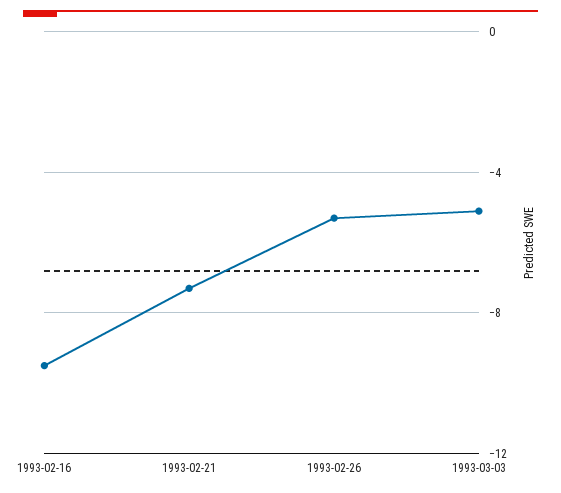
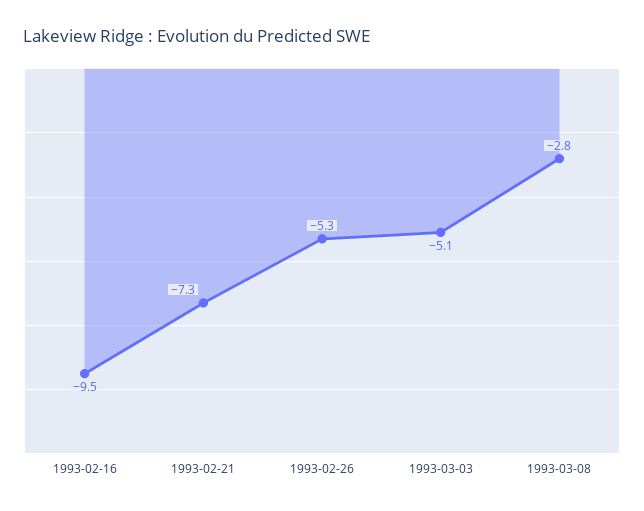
1993-03-08: none -> -2.8

